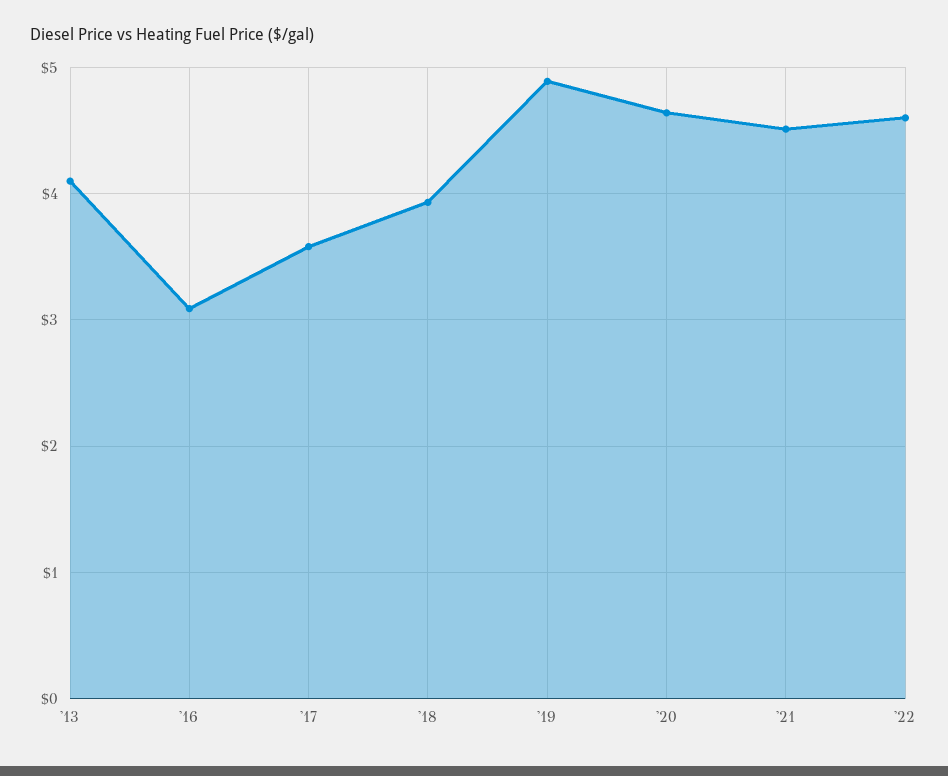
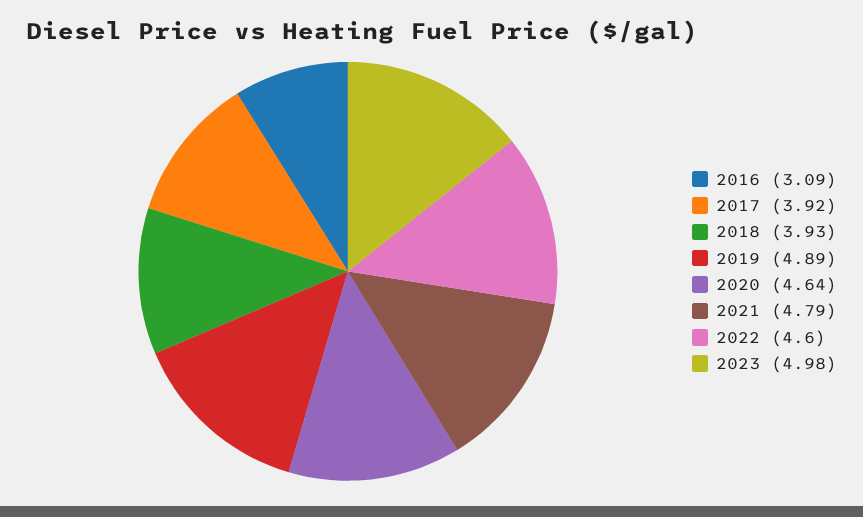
'13: 4.1 -> none
'17: 3.6 -> 3.92
'21: 4.5 -> 4.79
2023: none -> 4.98

